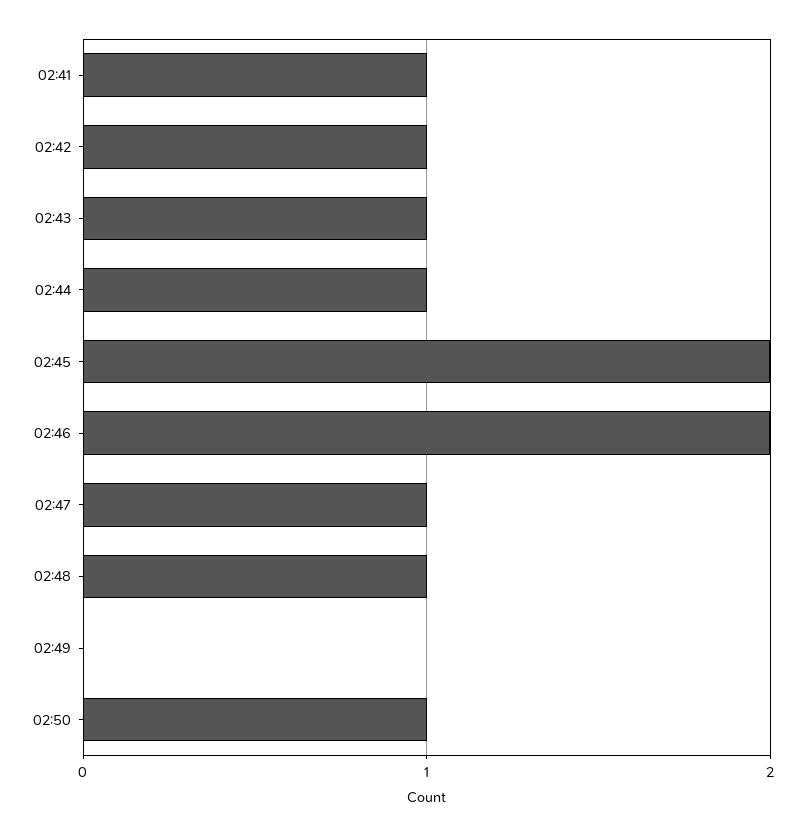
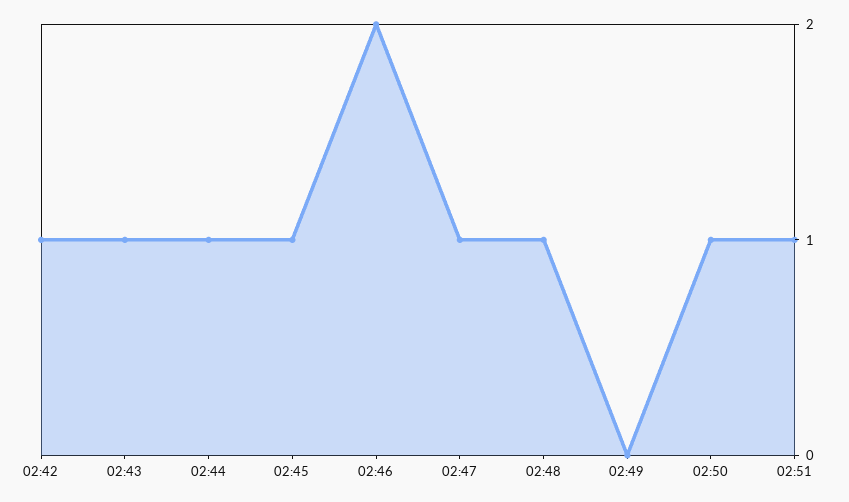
02:41: 1 -> none
02:45: 2 -> 1
02:51: none -> 1

